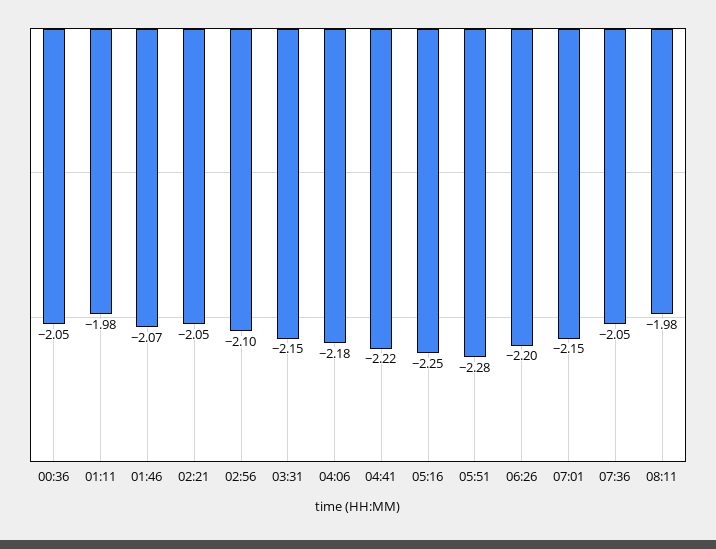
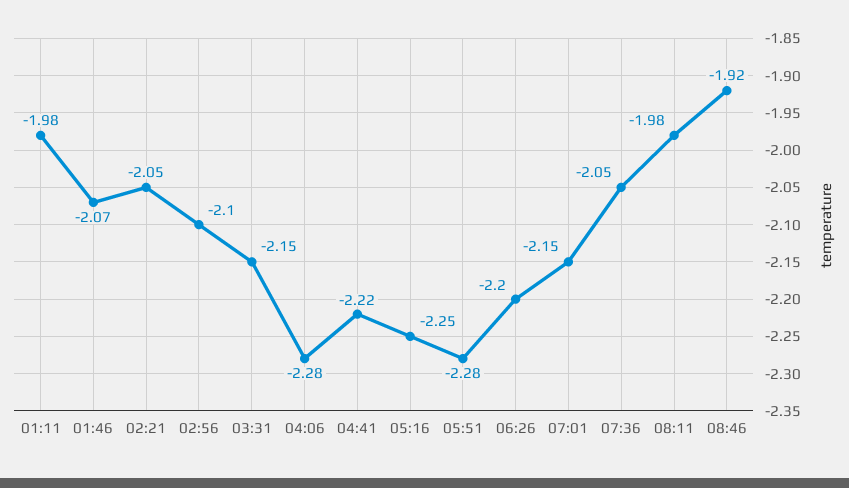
00:36: -2.05 -> none
04:06: -2.18 -> -2.28
08:46: none -> -1.92

